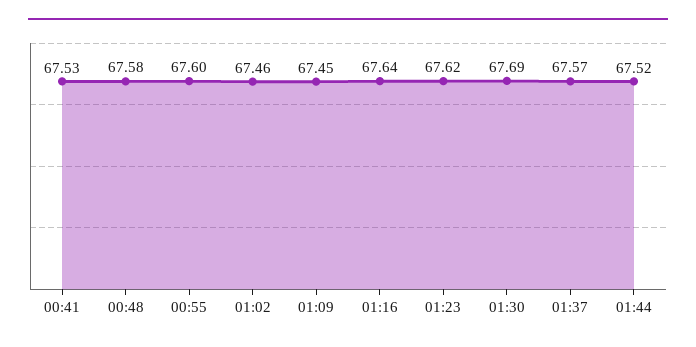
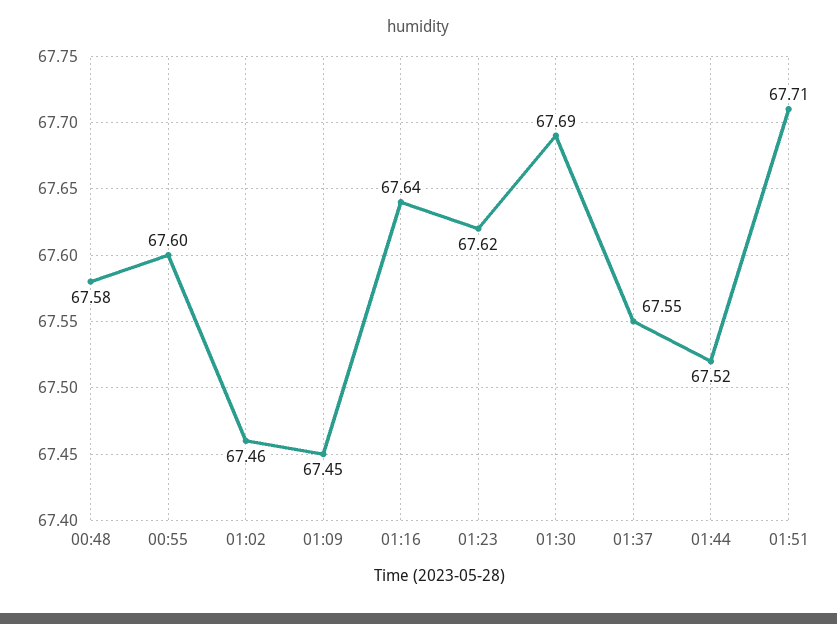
00:41: 67.53 -> none
01:37: 67.57 -> 67.55
01:51: none -> 67.71

